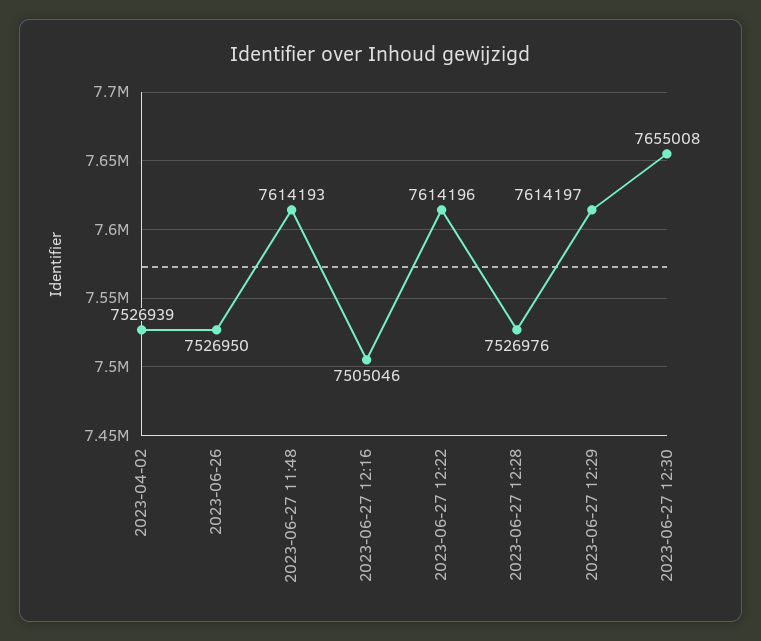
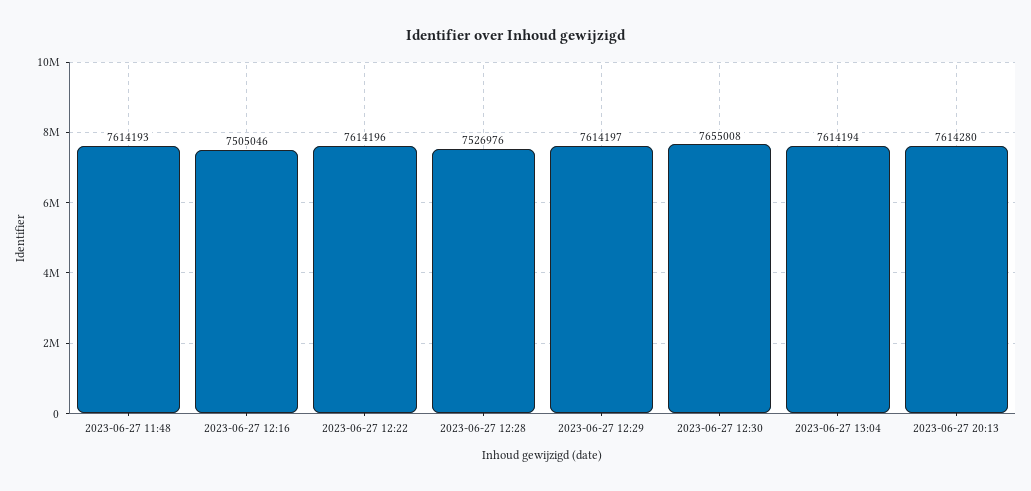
2023-04-02: 7526939 -> none
2023-06-26: 7526950 -> none
2023-06-27 13:04: none -> 7614194
2023-06-27 20:13: none -> 7614280

